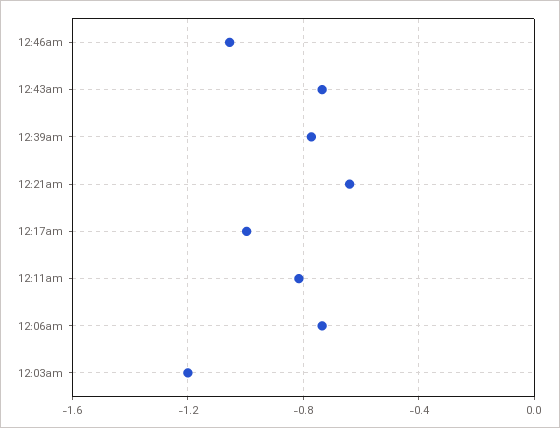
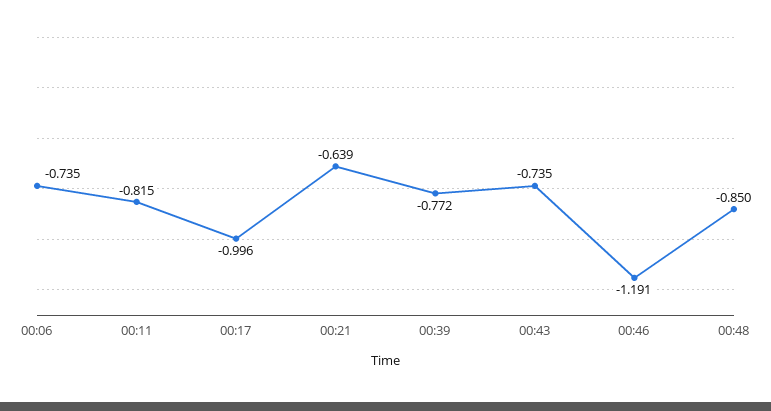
12:46am: -1.05 -> -1.191
12:03am: -1.2 -> none
00:48: none -> -0.85

